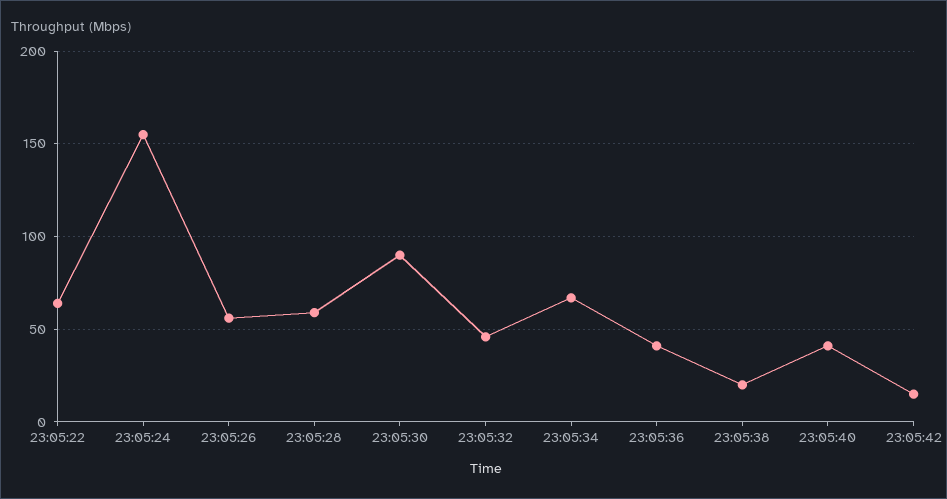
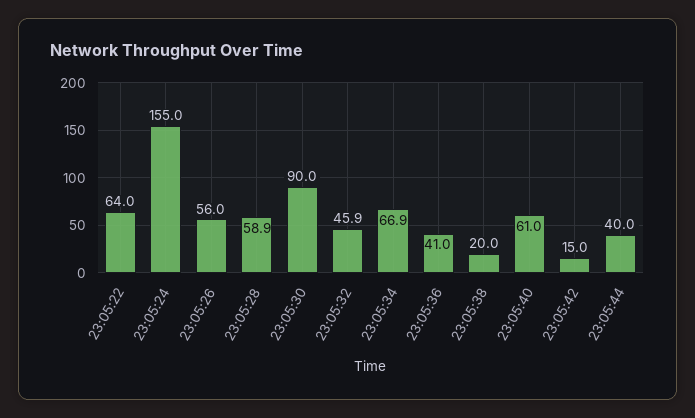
23:05:40: 40 -> 61
23:05:44: none -> 40

